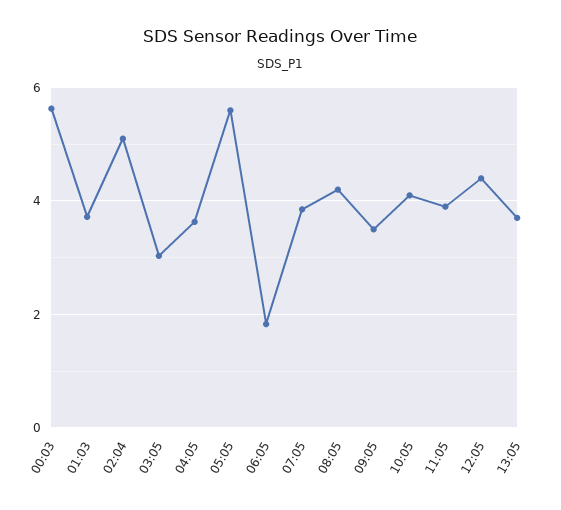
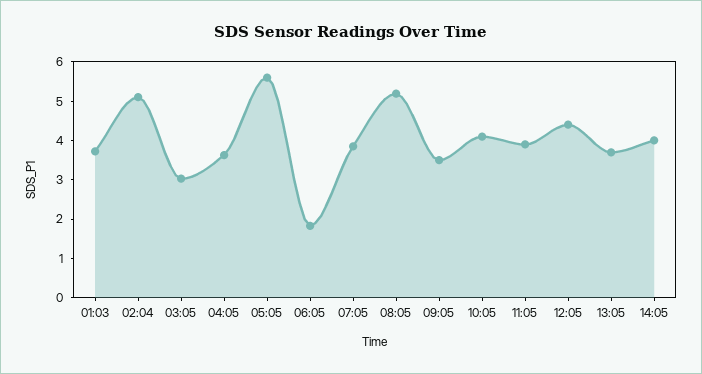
00:03: 5.6 -> none
08:05: 4.2 -> 5.25
14:05: none -> 4

